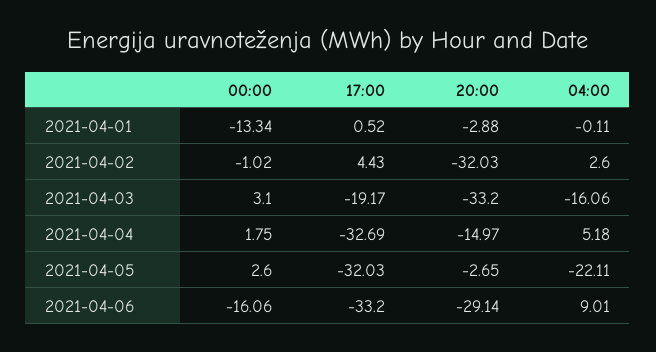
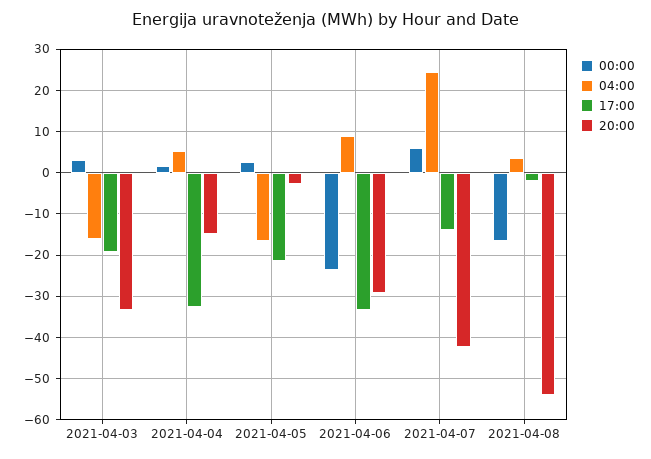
00:00, 2021-04-01: -13.34 -> none
17:00, 2021-04-01: 0.52 -> none
20:00, 2021-04-01: -2.88 -> none
04:00, 2021-04-01: -0.11 -> none
00:00, 2021-04-02: -1.02 -> none
17:00, 2021-04-02: 4.43 -> none
20:00, 2021-04-02: -32.03 -> none
04:00, 2021-04-02: 2.6 -> none
17:00, 2021-04-05: -32.03 -> -22
04:00, 2021-04-05: -22.11 -> -16
00:00, 2021-04-06: -16.06 -> -24
00:00, 2021-04-07: none -> 6
04:00, 2021-04-07: none -> 24
17:00, 2021-04-07: none -> -14
20:00, 2021-04-07: none -> -42
00:00, 2021-04-08: none -> -16
04:00, 2021-04-08: none -> 4
17:00, 2021-04-08: none -> -2
20:00, 2021-04-08: none -> -54

